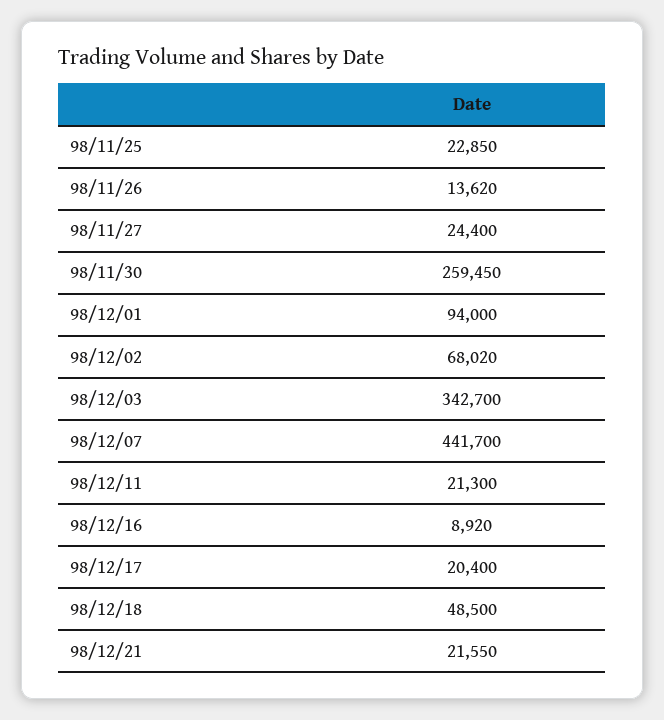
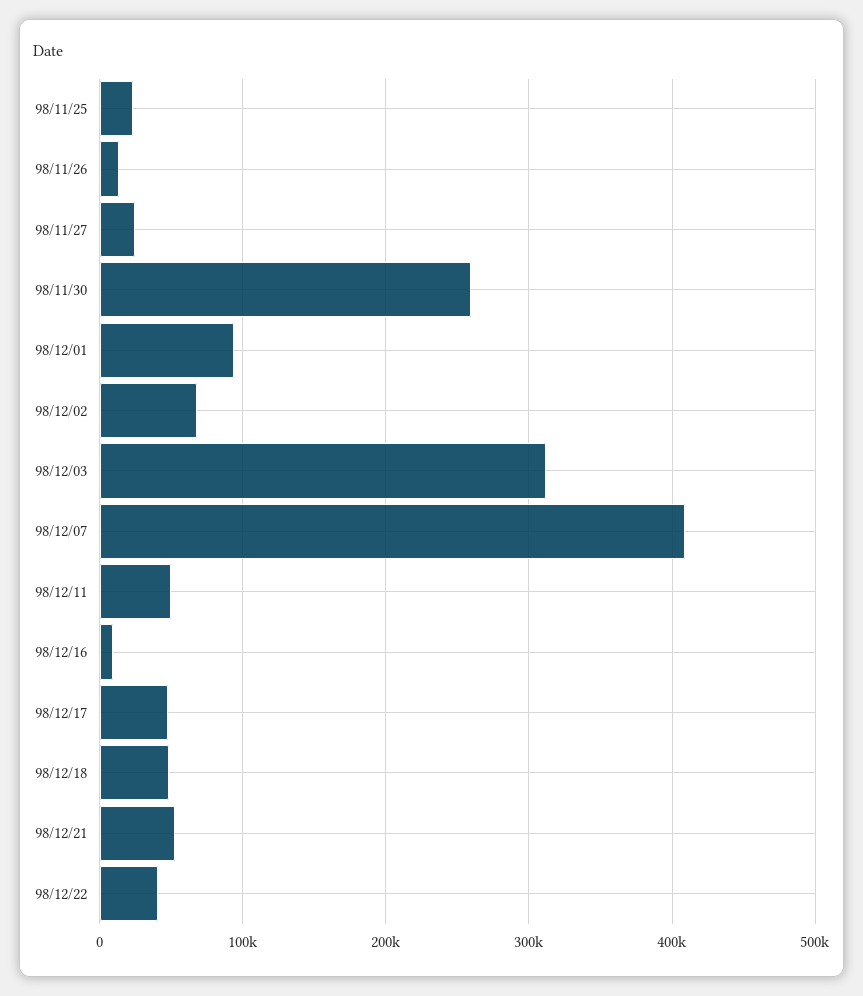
98/12/03: 342700 -> 310000
98/12/07: 441700 -> 410000
98/12/11: 21300 -> 50000
98/12/17: 20400 -> 50000
98/12/21: 21550 -> 50000
98/12/22: none -> 40000

